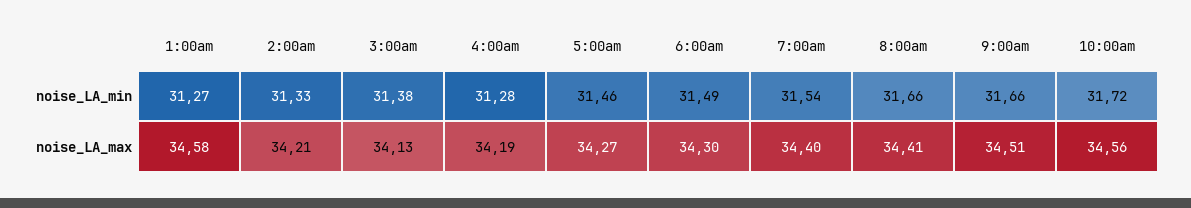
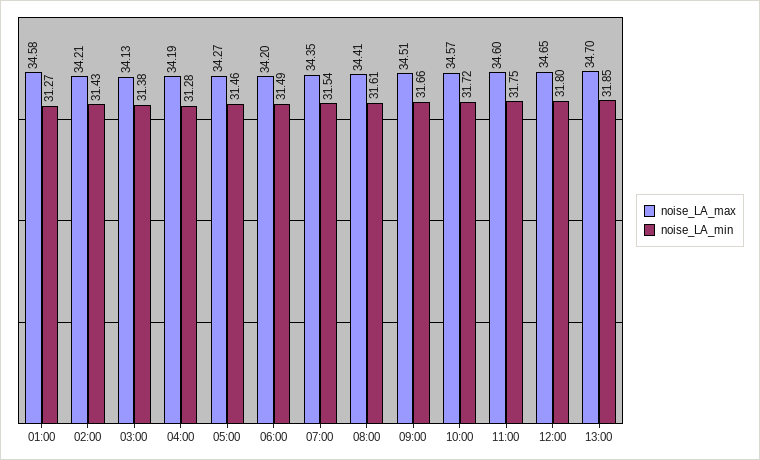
noise_LA_min, 2:00am: 31.33 -> 31.43
noise_LA_min, 8:00am: 31.66 -> 31.61
noise_LA_max, 6:00am: 34.3 -> 34.2
noise_LA_max, 7:00am: 34.4 -> 34.35
noise_LA_max, 10:00am: 34.56 -> 34.57
noise_LA_max, 11:00: none -> 34.6
noise_LA_min, 11:00: none -> 31.75
noise_LA_max, 12:00: none -> 34.65
noise_LA_min, 12:00: none -> 31.8
noise_LA_max, 13:00: none -> 34.7
noise_LA_min, 13:00: none -> 31.85

